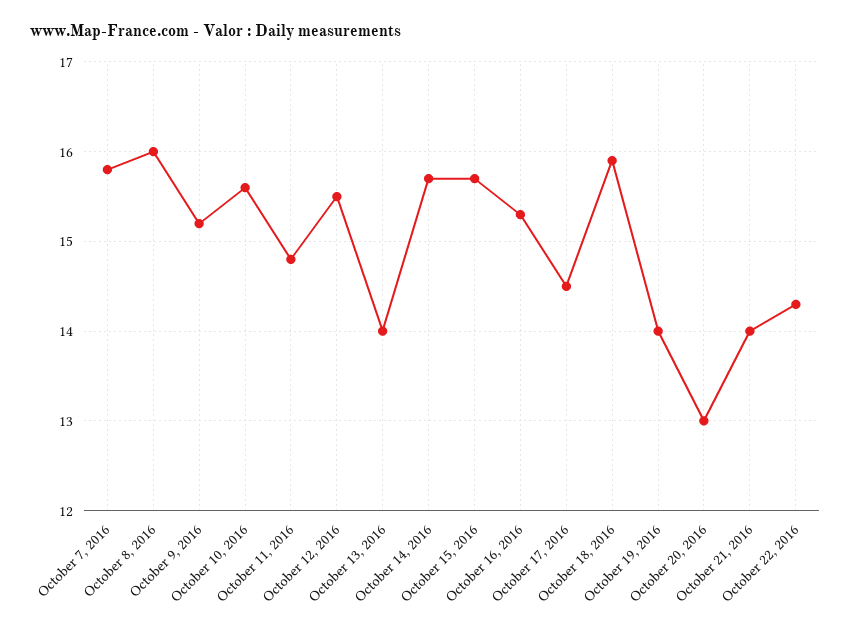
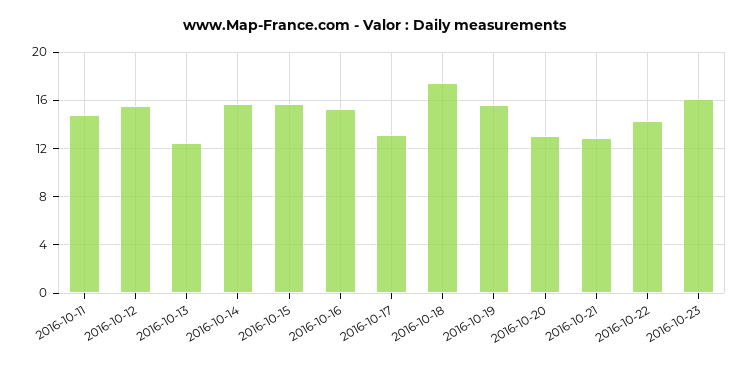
October 7, 2016: 15.8 -> none
October 8, 2016: 16 -> none
October 9, 2016: 15.2 -> none
October 10, 2016: 15.6 -> none
October 13, 2016: 14 -> 12.5
October 17, 2016: 14.5 -> 13
October 18, 2016: 15.9 -> 17.5
October 19, 2016: 14 -> 15.5
October 21, 2016: 14 -> 13
2016-10-23: none -> 16

